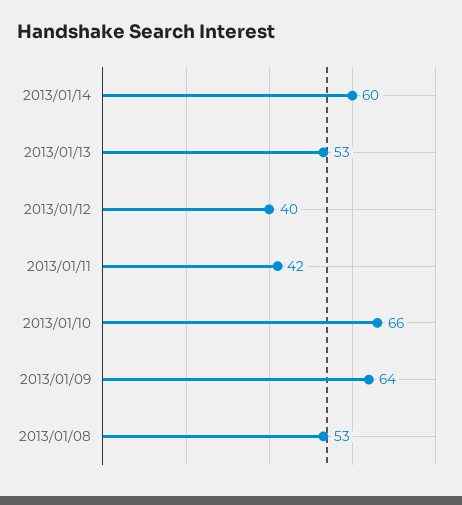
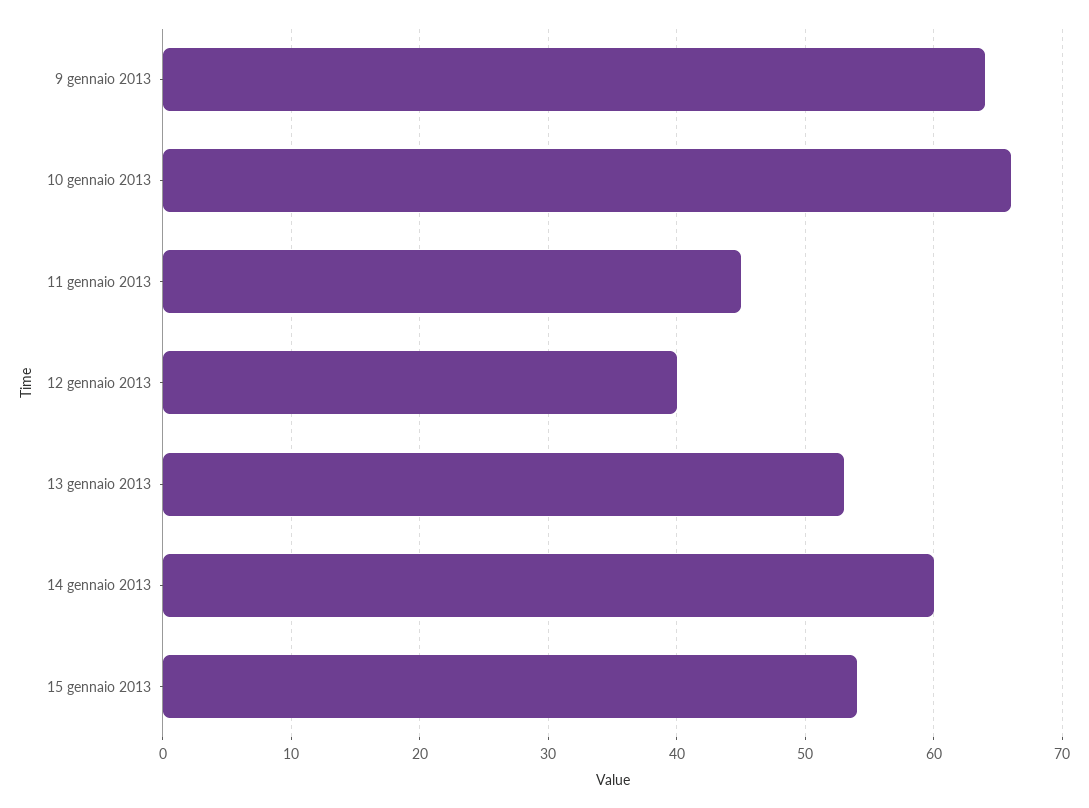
2013/01/11: 42 -> 45
2013/01/08: 53 -> none
15 gennaio 2013: none -> 54

